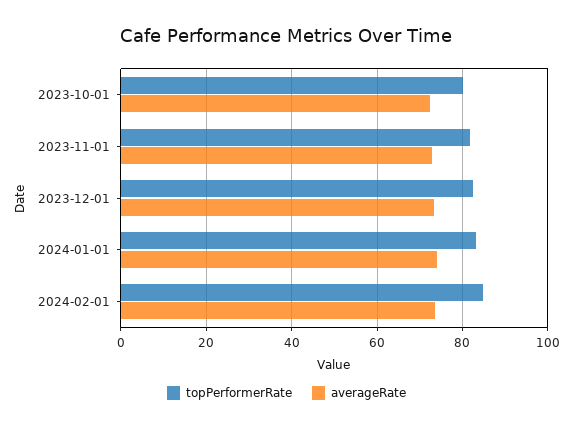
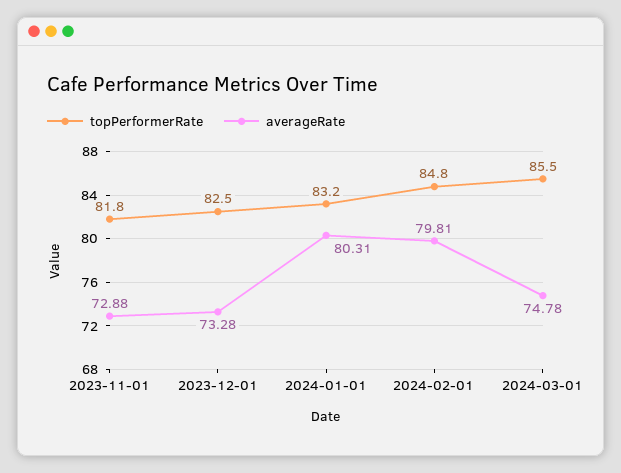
topPerformerRate, 2023-10-01: 80 -> none
averageRate, 2023-10-01: 72 -> none
averageRate, 2024-01-01: 74 -> 80.31
averageRate, 2024-02-01: 74 -> 79.81
topPerformerRate, 2024-03-01: none -> 85.5
averageRate, 2024-03-01: none -> 74.78

